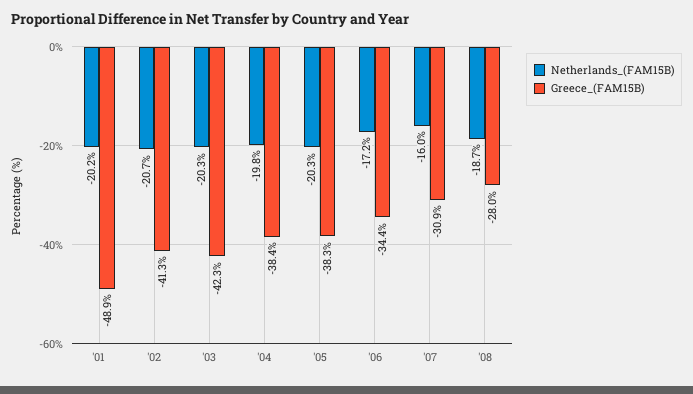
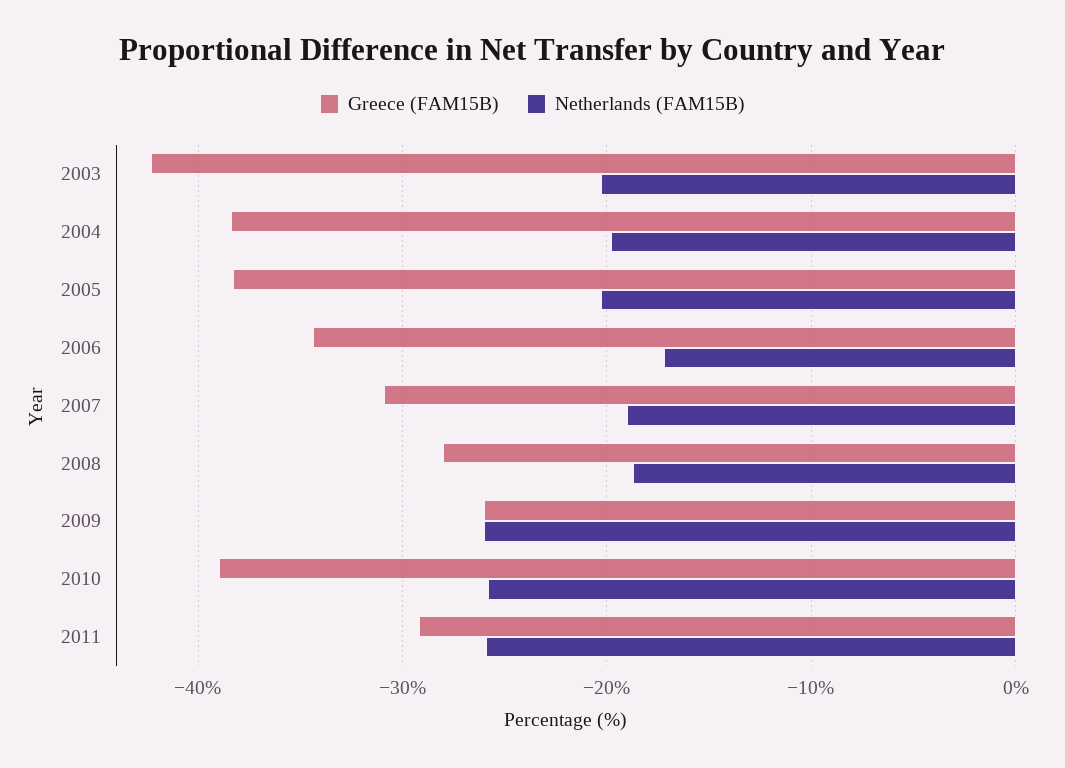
Netherlands_(FAM15B), '01: -20.2 -> none
Greece_(FAM15B), '01: -48.9 -> none
Netherlands_(FAM15B), '02: -20.7 -> none
Greece_(FAM15B), '02: -41.3 -> none
Netherlands_(FAM15B), '07: -16 -> -19
Greece_(FAM15B), 2009: none -> -26
Netherlands_(FAM15B), 2009: none -> -26
Greece_(FAM15B), 2010: none -> -39
Netherlands_(FAM15B), 2010: none -> -26
Greece_(FAM15B), 2011: none -> -29
Netherlands_(FAM15B), 2011: none -> -26

